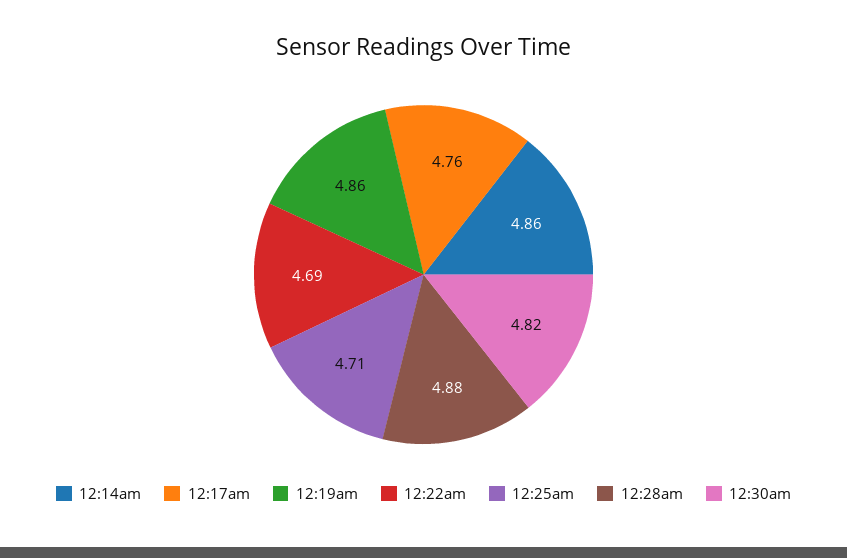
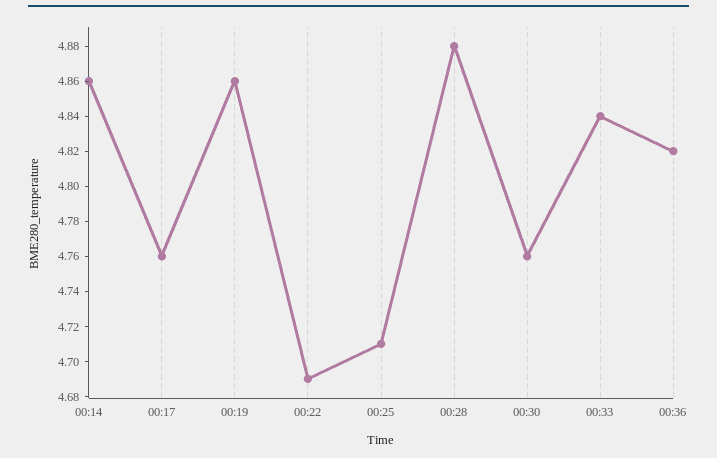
12:30am: 4.82 -> 4.76
00:33: none -> 4.84
00:36: none -> 4.82

